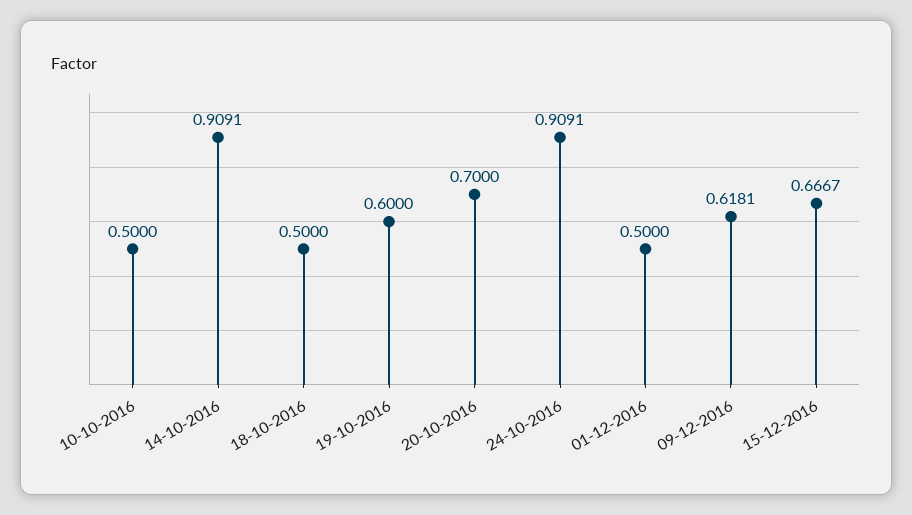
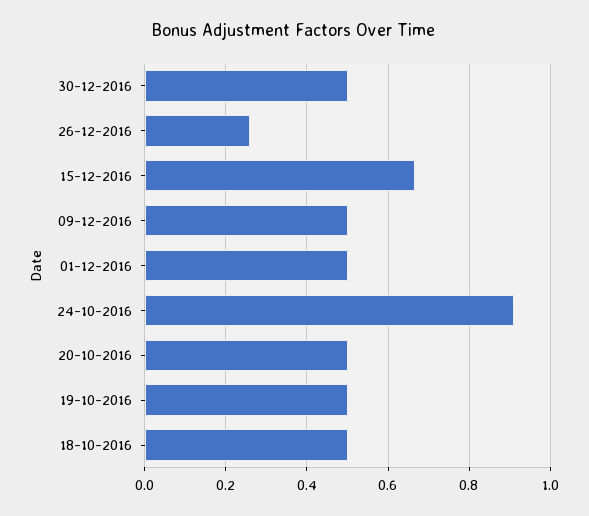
10-10-2016: 0.5 -> none
14-10-2016: 0.9091 -> none
19-10-2016: 0.6 -> 0.5
20-10-2016: 0.7 -> 0.5
09-12-2016: 0.6181 -> 0.5
30-12-2016: none -> 0.5
26-12-2016: none -> 0.26

